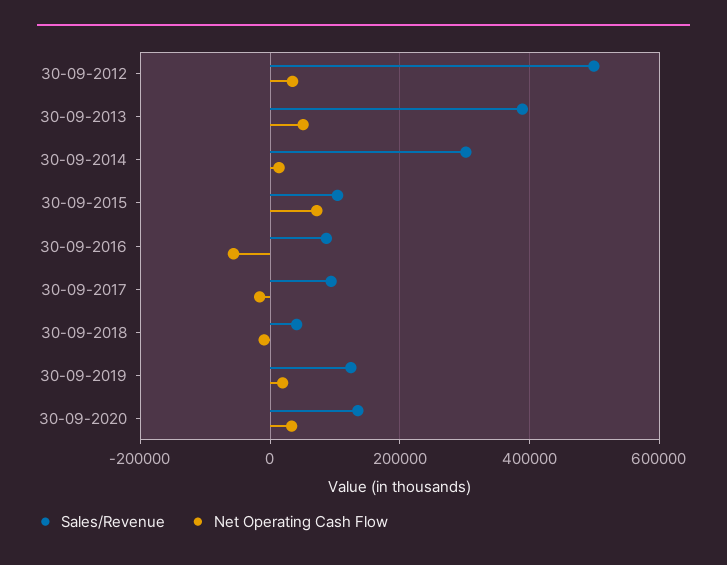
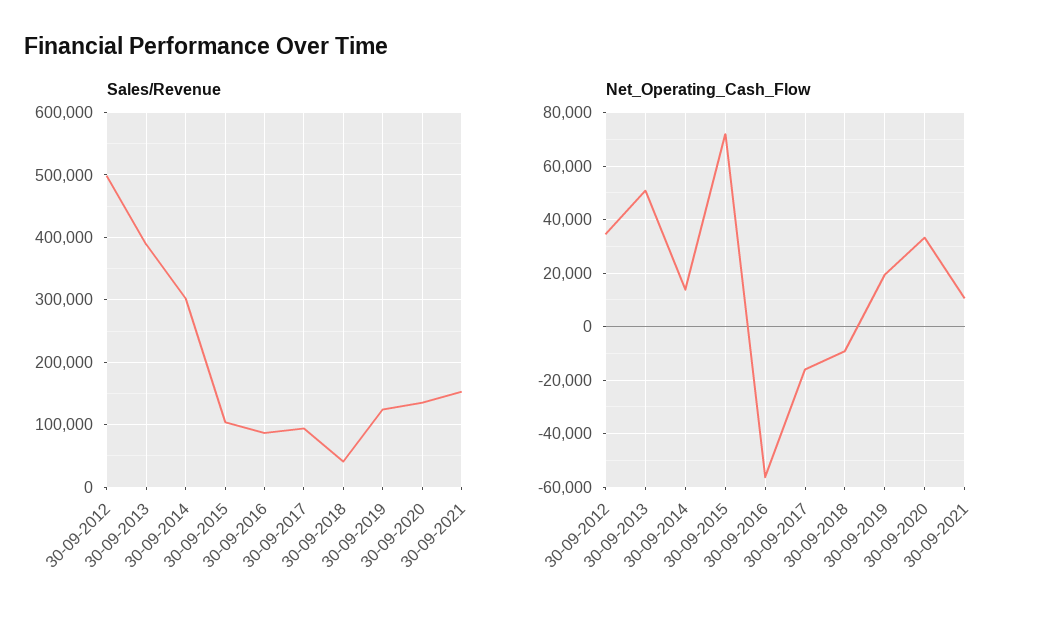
Sales/Revenue, 30-09-2021: none -> 150000
Net Operating Cash Flow, 30-09-2021: none -> 10000

